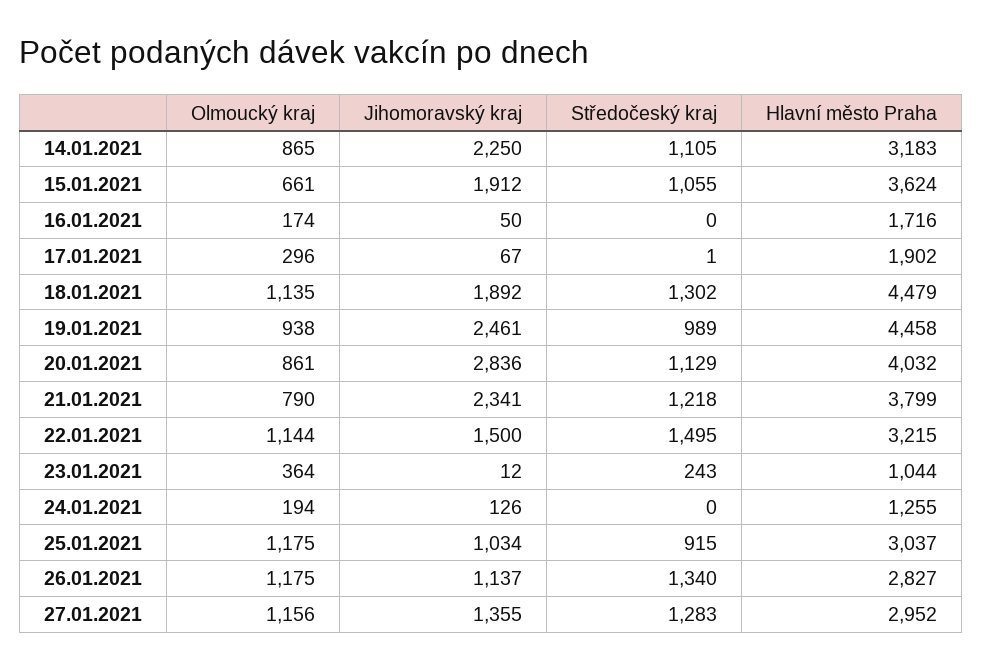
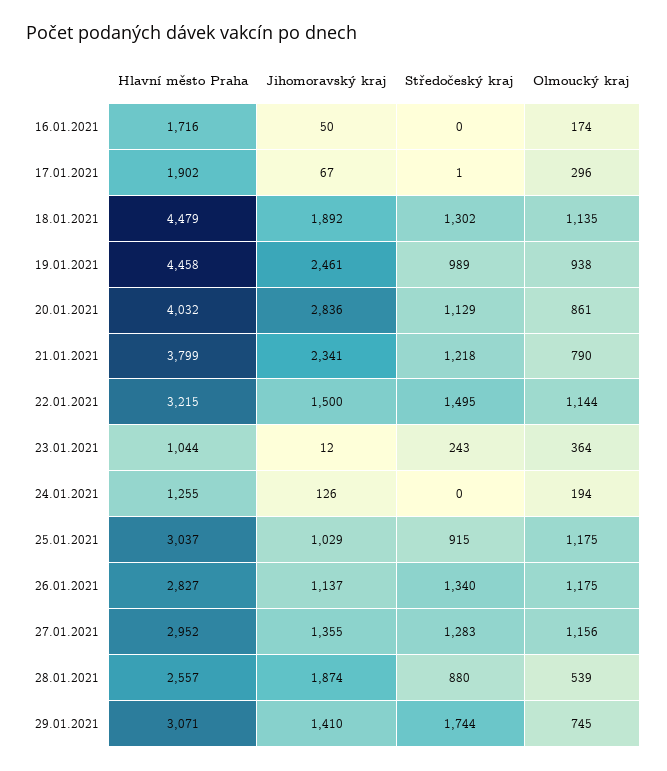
Olmoucký kraj, 14.01.2021: 865 -> none
Jihomoravský kraj, 14.01.2021: 2250 -> none
Středočeský kraj, 14.01.2021: 1105 -> none
Hlavní město Praha, 14.01.2021: 3183 -> none
Olmoucký kraj, 15.01.2021: 661 -> none
Jihomoravský kraj, 15.01.2021: 1912 -> none
Středočeský kraj, 15.01.2021: 1055 -> none
Hlavní město Praha, 15.01.2021: 3624 -> none
Jihomoravský kraj, 25.01.2021: 1034 -> 1029
Hlavní město Praha, 28.01.2021: none -> 2557
Jihomoravský kraj, 28.01.2021: none -> 1874
Středočeský kraj, 28.01.2021: none -> 880
Olmoucký kraj, 28.01.2021: none -> 539
Hlavní město Praha, 29.01.2021: none -> 3071
Jihomoravský kraj, 29.01.2021: none -> 1410
Středočeský kraj, 29.01.2021: none -> 1744
Olmoucký kraj, 29.01.2021: none -> 745

